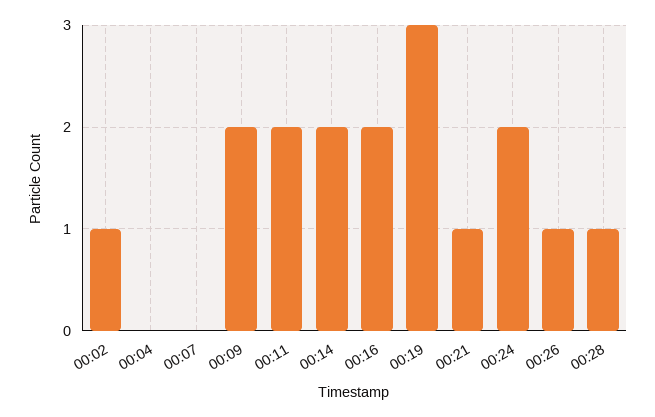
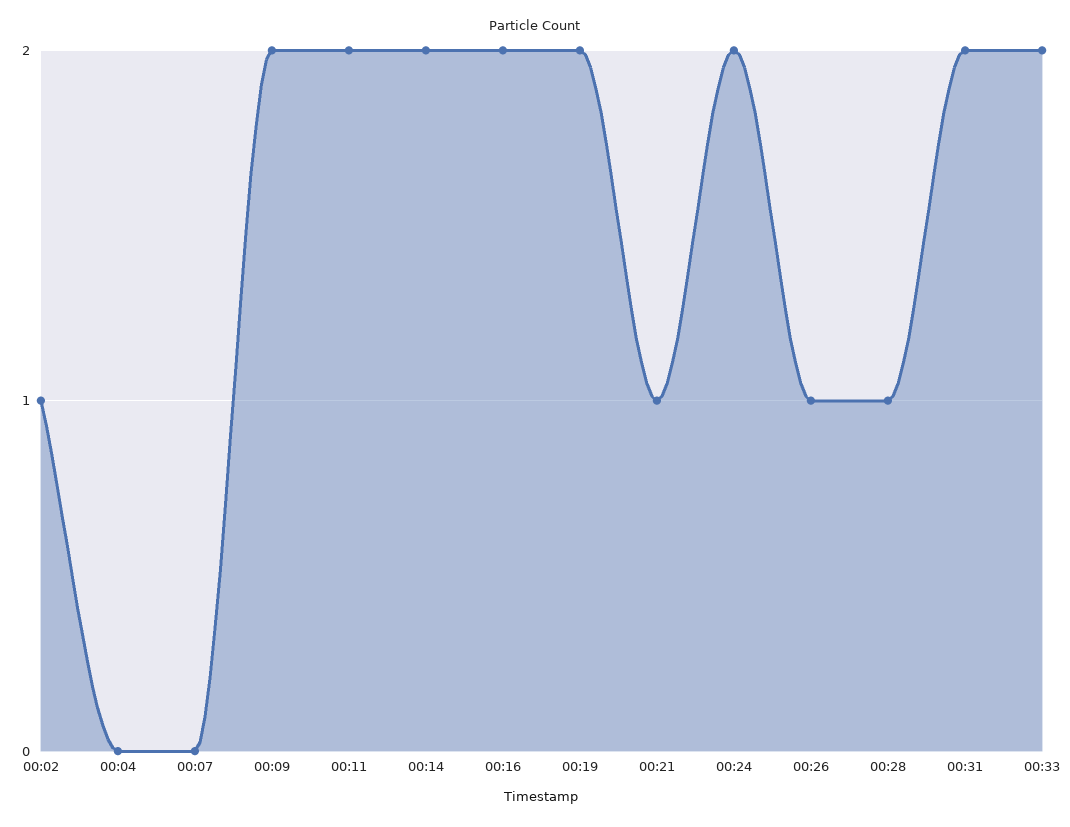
00:19: 3 -> 2
00:31: none -> 2
00:33: none -> 2

